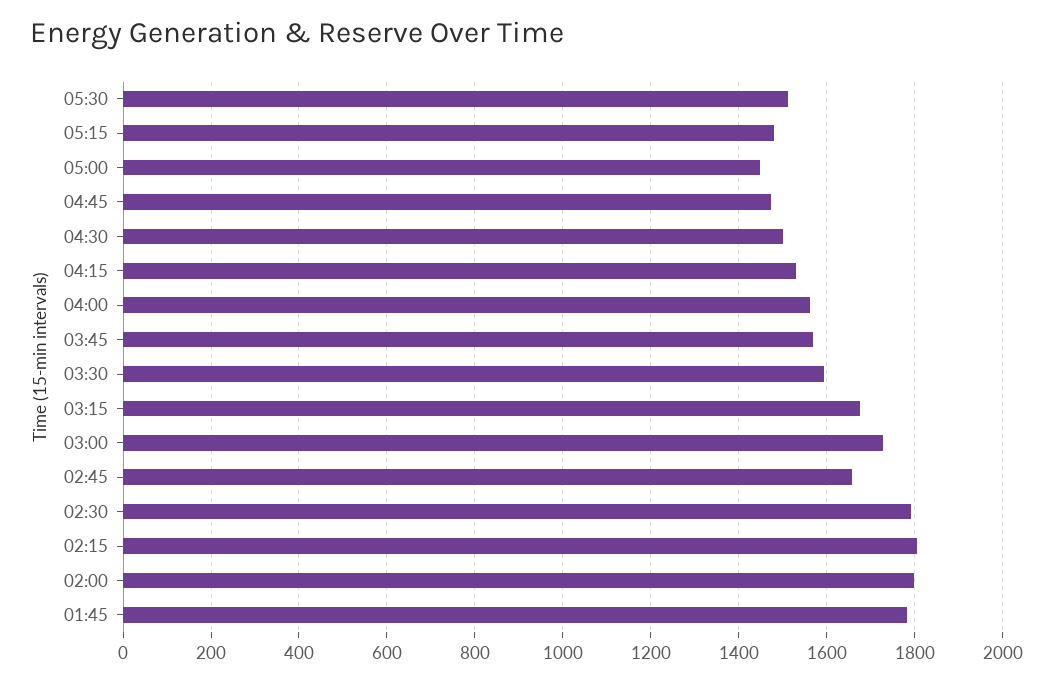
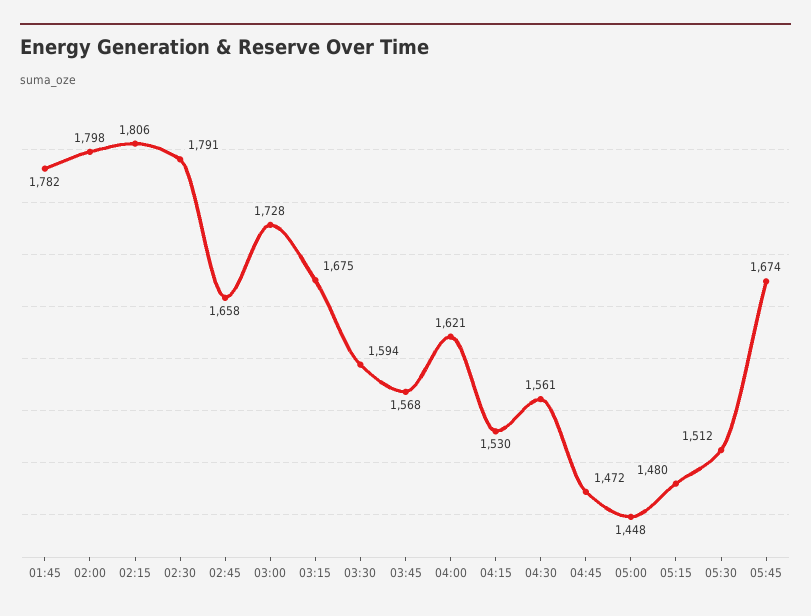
04:30: 1500 -> 1561
04:00: 1560 -> 1621
05:45: none -> 1674

